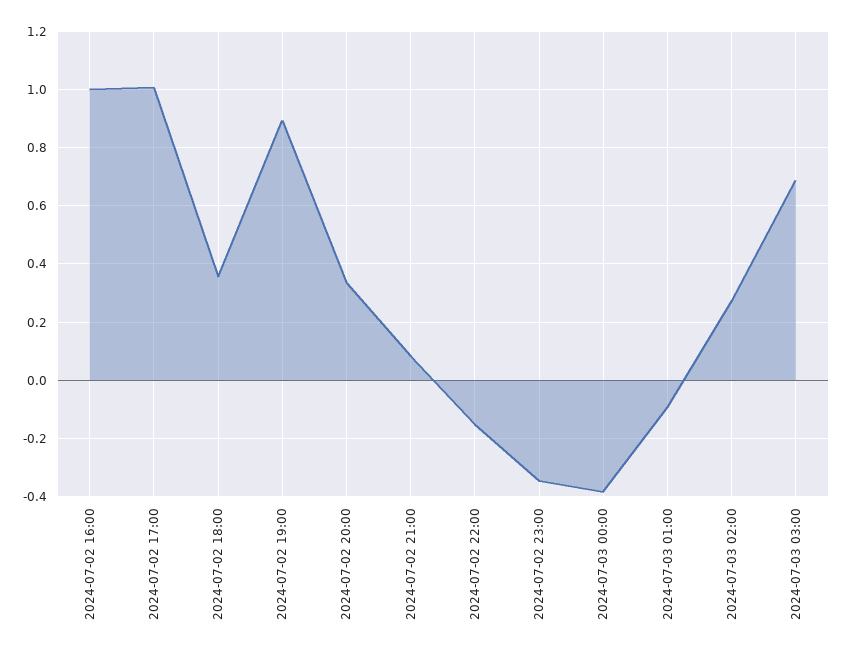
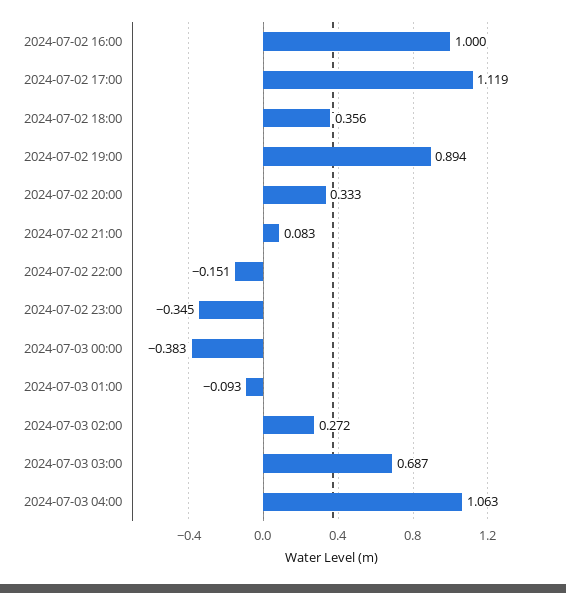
2024-07-02 17:00: 1 -> 1.119
2024-07-03 04:00: none -> 1.063

